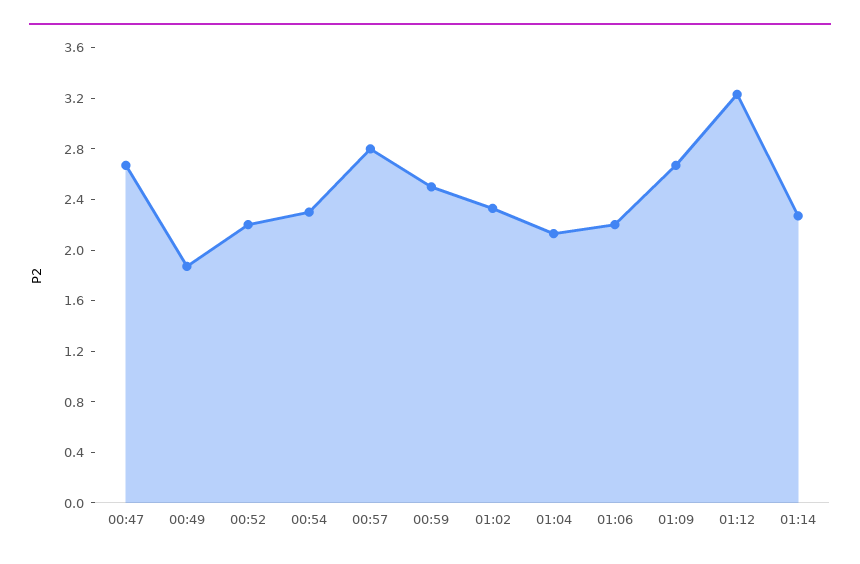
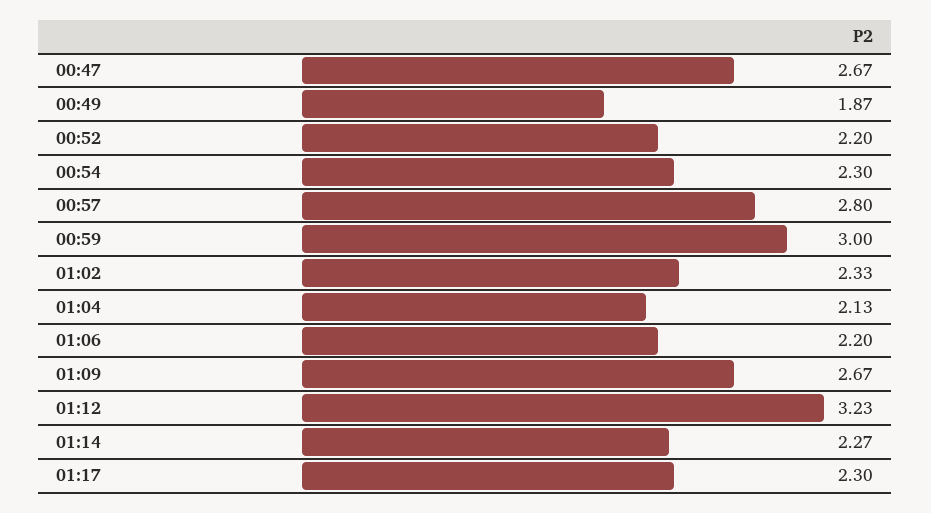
00:59: 2.5 -> 3
01:17: none -> 2.3

